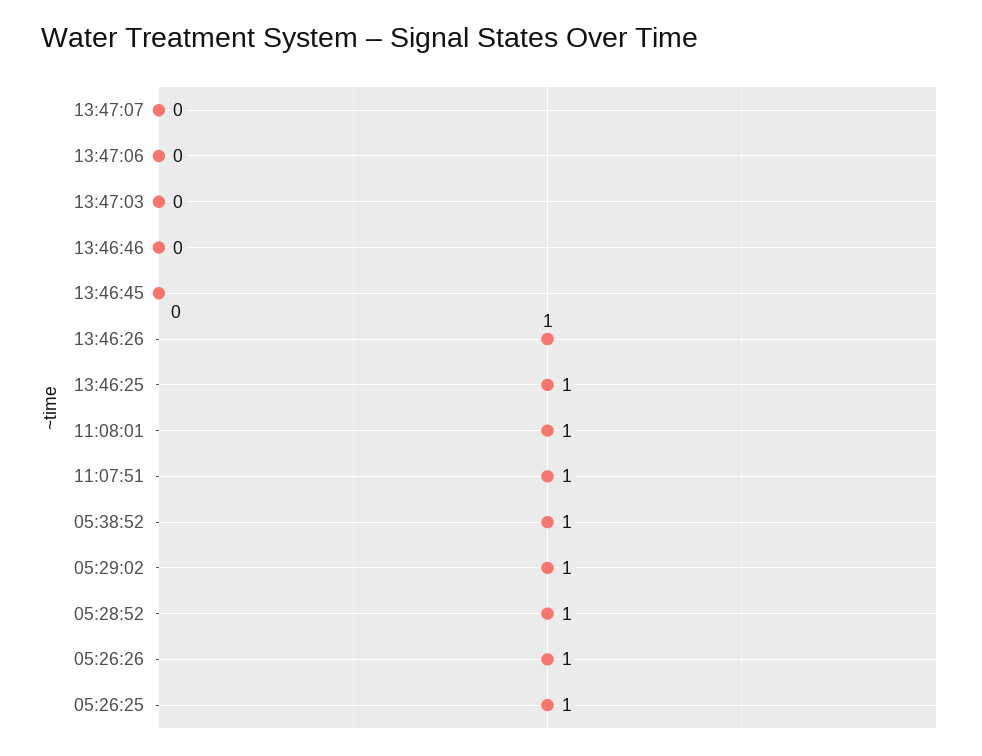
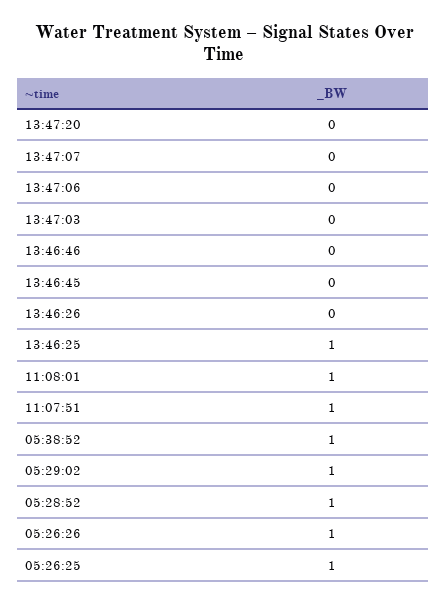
13:46:26: 1 -> 0
13:47:20: none -> 0

